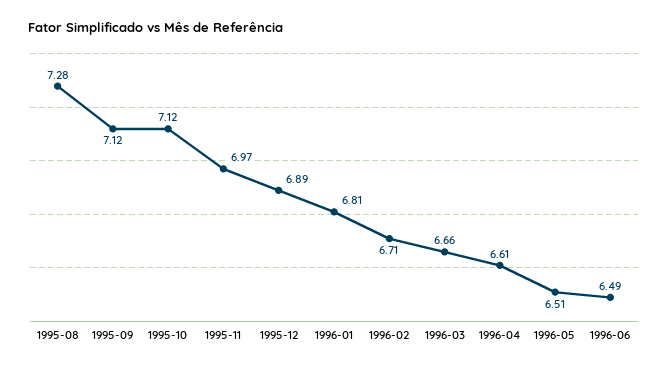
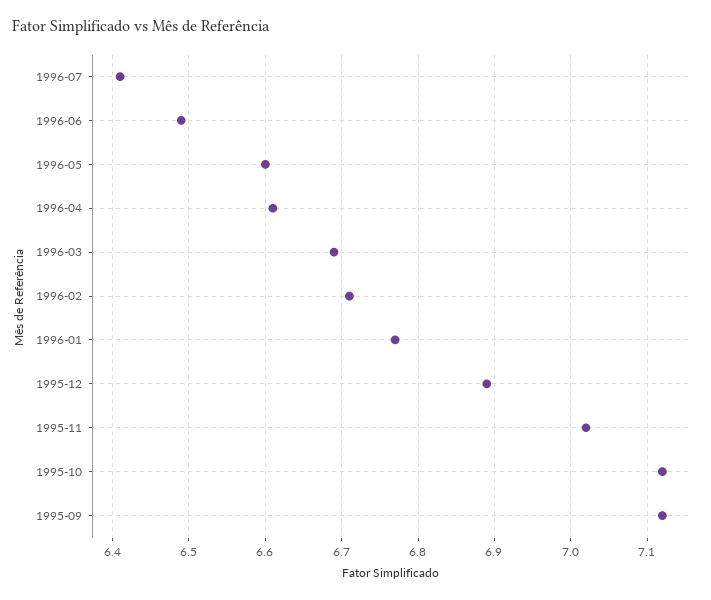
1995-08: 7.28 -> none
1995-11: 6.97 -> 7.02
1996-01: 6.81 -> 6.77
1996-03: 6.66 -> 6.69
1996-05: 6.51 -> 6.6
1996-07: none -> 6.41

